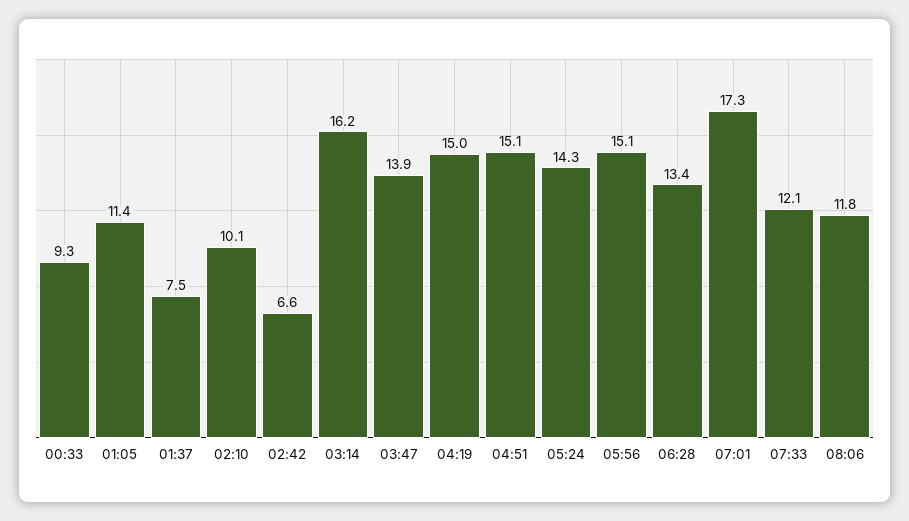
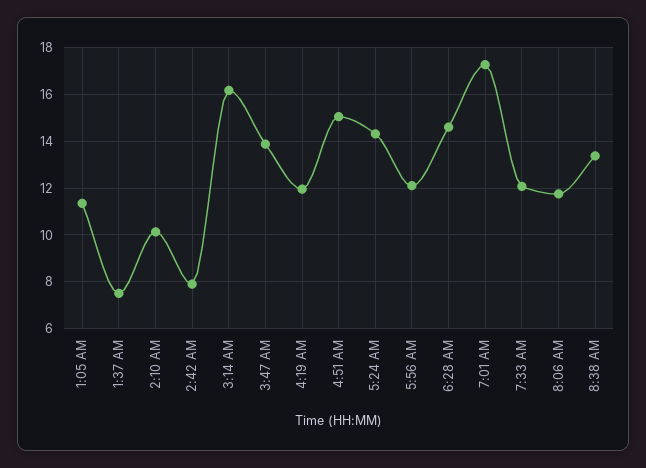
00:33: 9.3 -> none
02:42: 6.6 -> 8
04:19: 15 -> 12
05:56: 15.1 -> 12
06:28: 13.4 -> 14.5
8:38 AM: none -> 13.5

